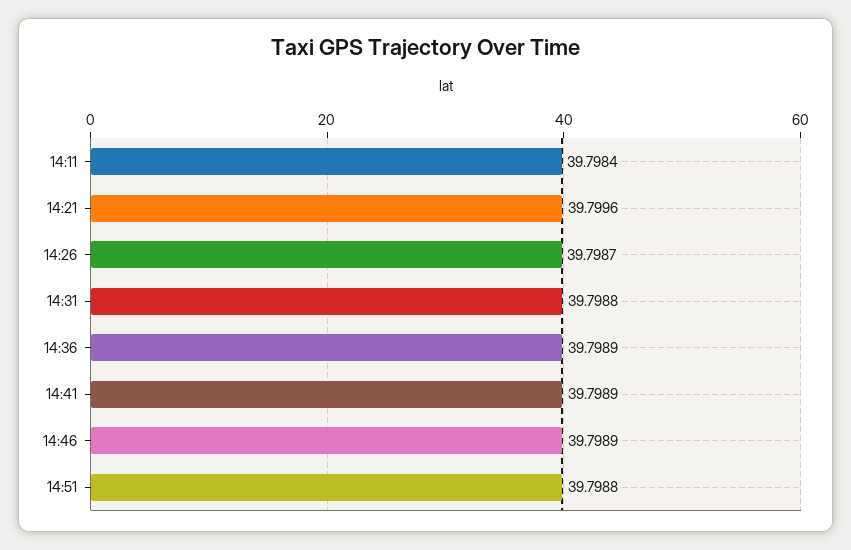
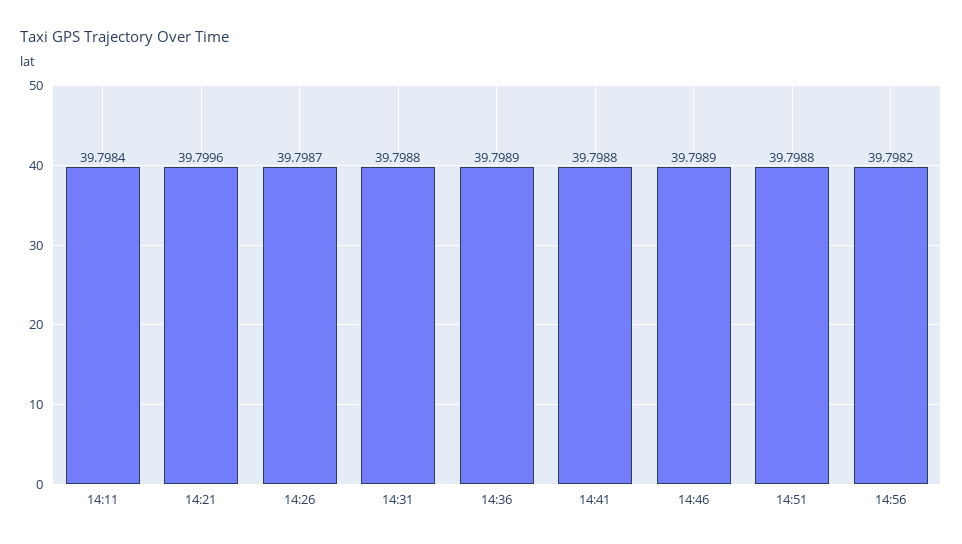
14:41: 39.7989 -> 39.7988
14:56: none -> 39.7982

